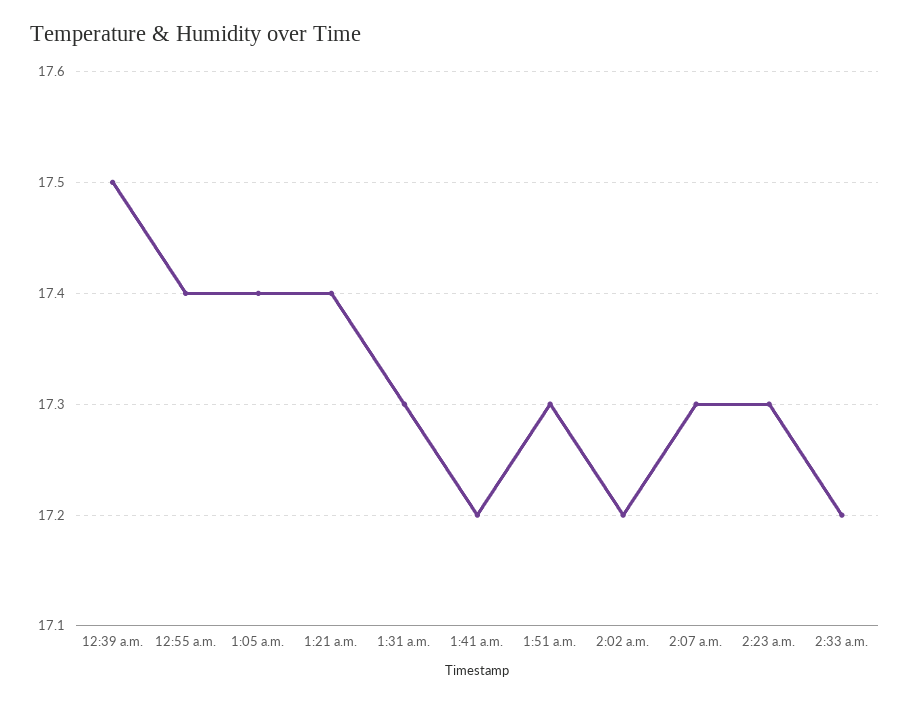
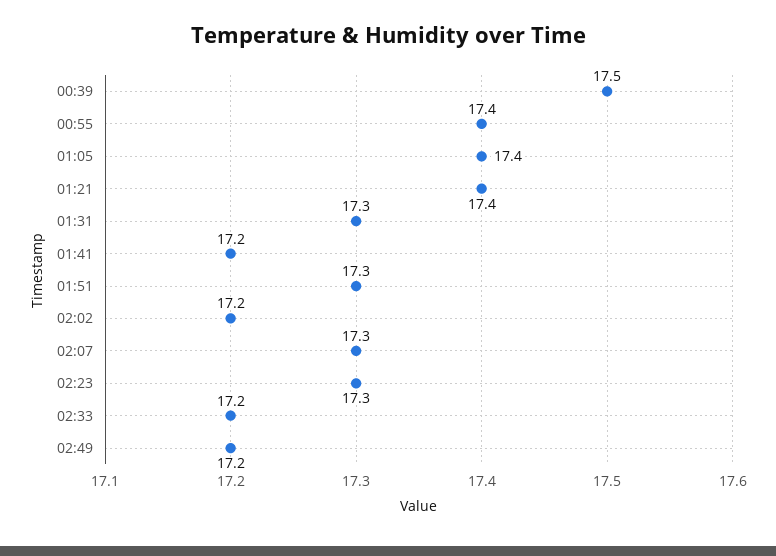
02:49: none -> 17.2

